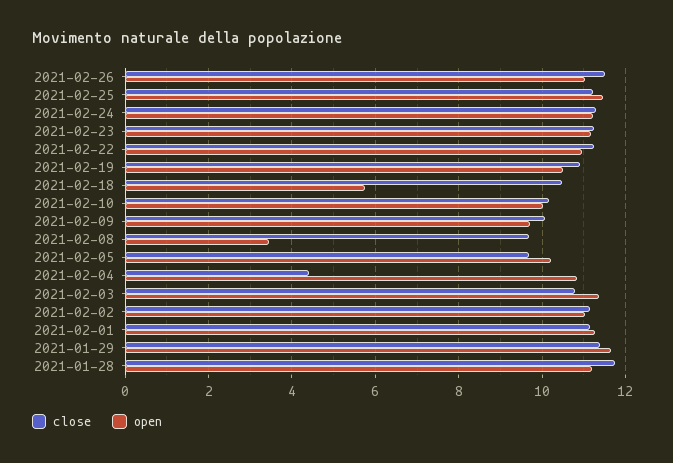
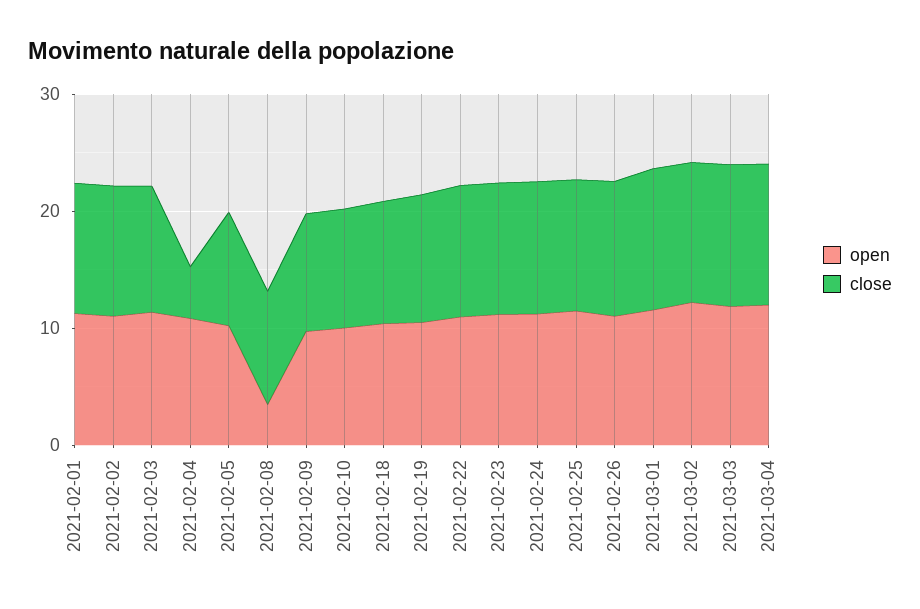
open, 2021-02-18: 5.8 -> 10
close, 2021-01-29: 11.4 -> none
open, 2021-01-29: 11.6 -> none
close, 2021-01-28: 11.8 -> none
open, 2021-01-28: 11.2 -> none
open, 2021-03-01: none -> 12
close, 2021-03-01: none -> 12
open, 2021-03-02: none -> 12
close, 2021-03-02: none -> 12
open, 2021-03-03: none -> 12
close, 2021-03-03: none -> 12
open, 2021-03-04: none -> 12
close, 2021-03-04: none -> 12

